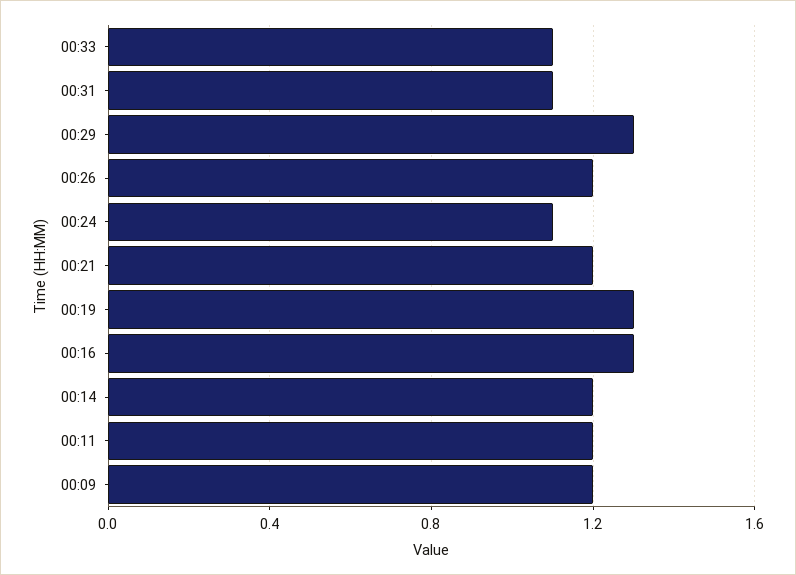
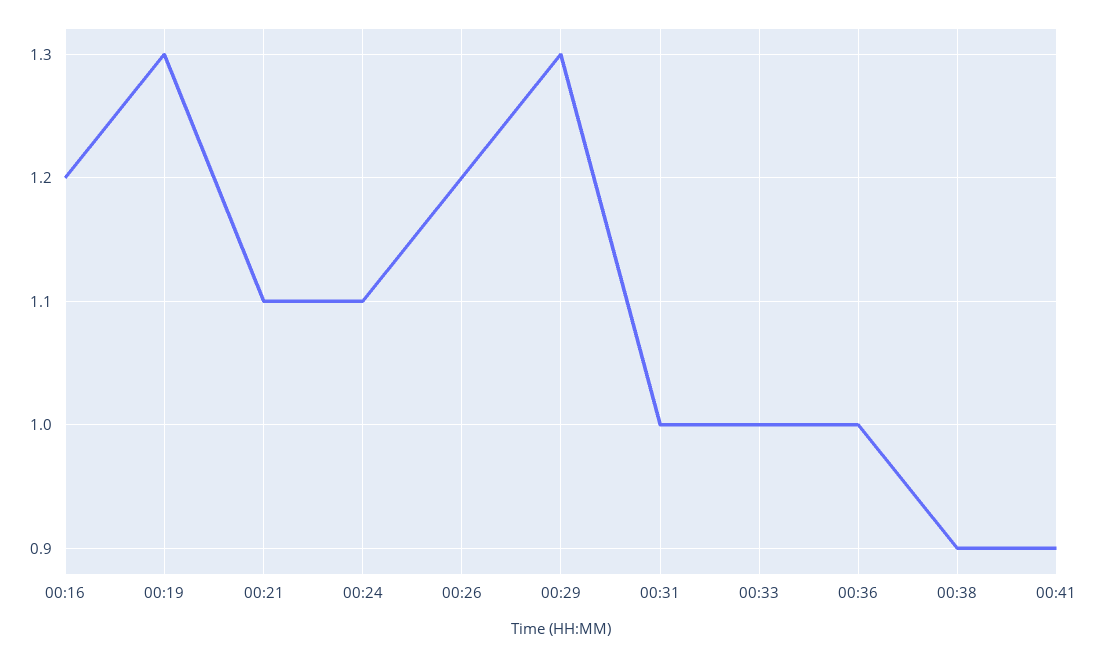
00:33: 1.1 -> 1
00:31: 1.1 -> 1
00:21: 1.2 -> 1.1
00:16: 1.3 -> 1.2
00:14: 1.2 -> none
00:11: 1.2 -> none
00:09: 1.2 -> none
00:36: none -> 1
00:38: none -> 0.9
00:41: none -> 0.9

